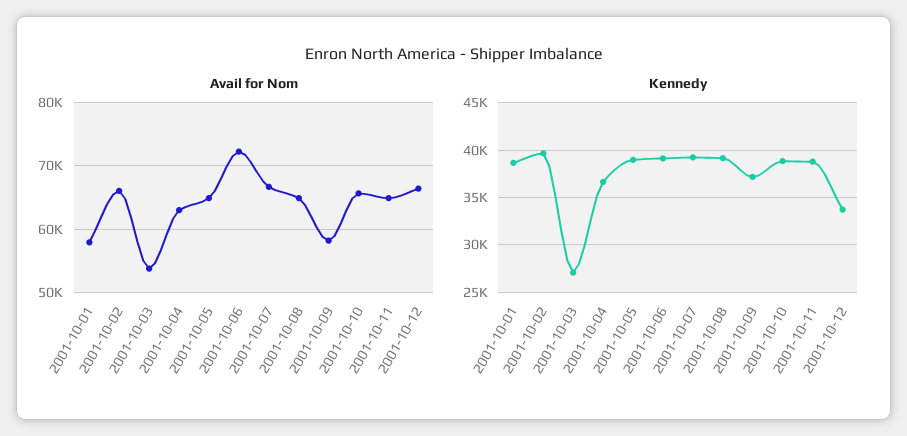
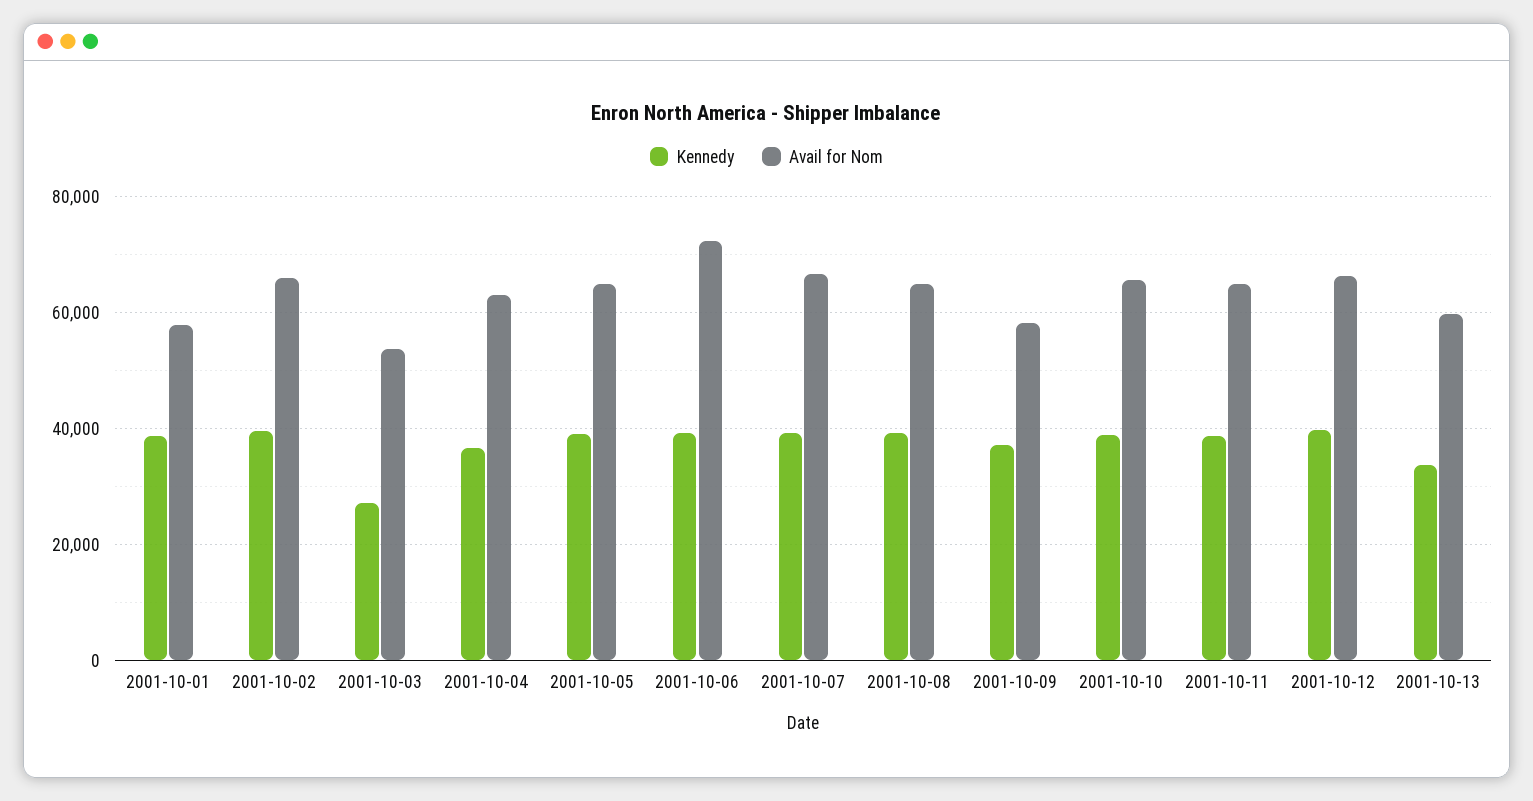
Kennedy, 2001-10-12: 34000 -> 40000
Kennedy, 2001-10-13: none -> 34000
Avail for Nom, 2001-10-13: none -> 60000

